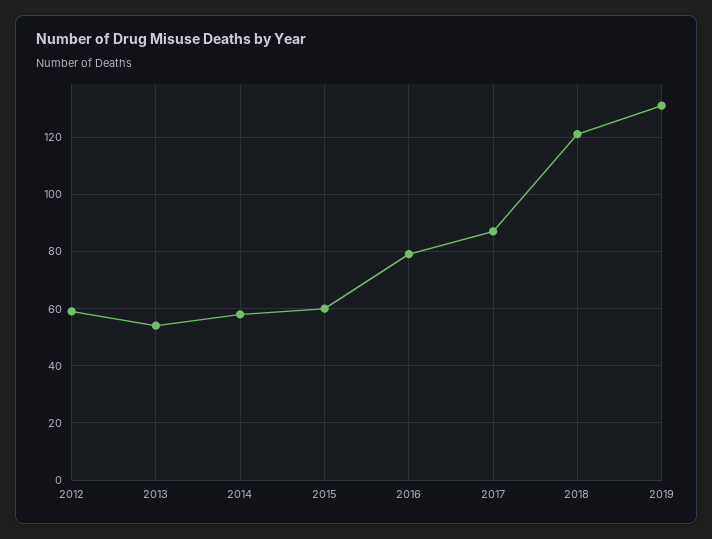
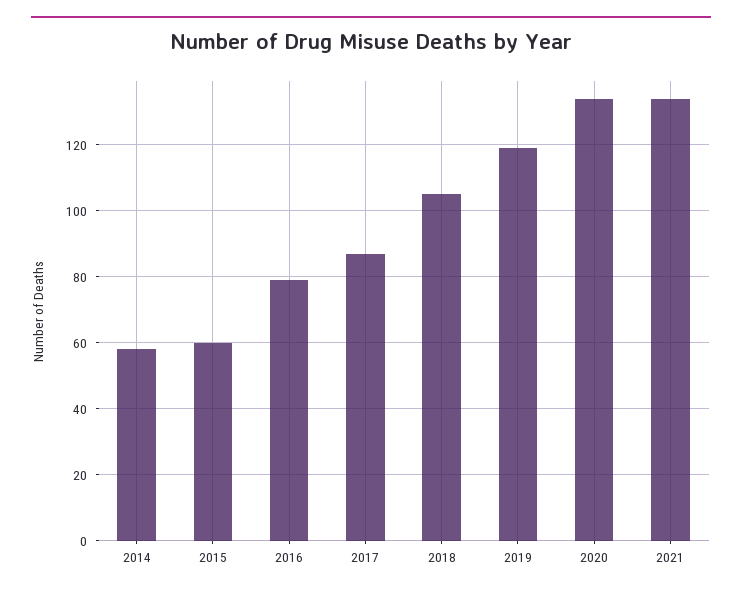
2012: 60 -> none
2013: 55 -> none
2018: 120 -> 105
2019: 130 -> 120
2020: none -> 135
2021: none -> 135

